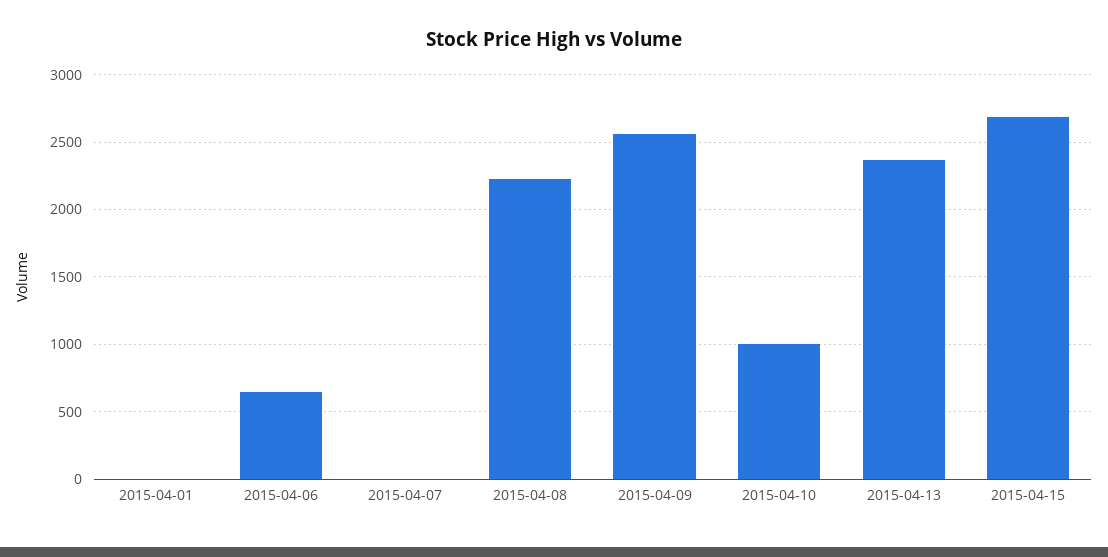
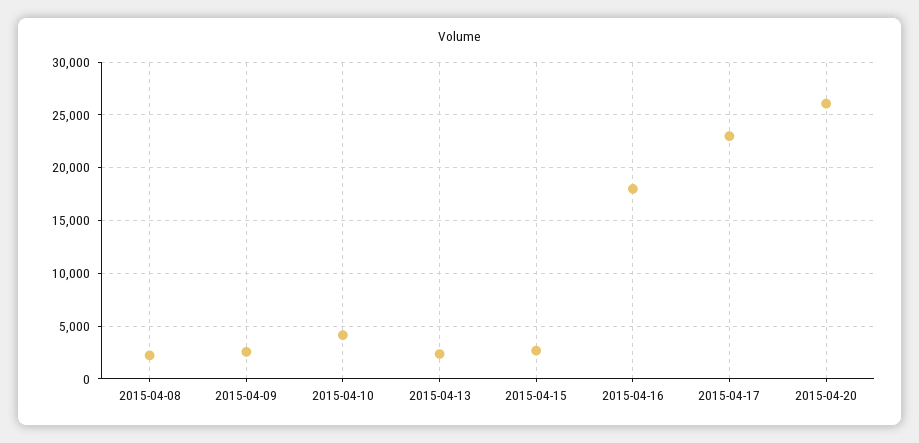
2015-04-01: 0 -> none
2015-04-06: 650 -> none
2015-04-07: 0 -> none
2015-04-10: 1000 -> 4000
2015-04-16: none -> 18000
2015-04-17: none -> 23000
2015-04-20: none -> 26000

